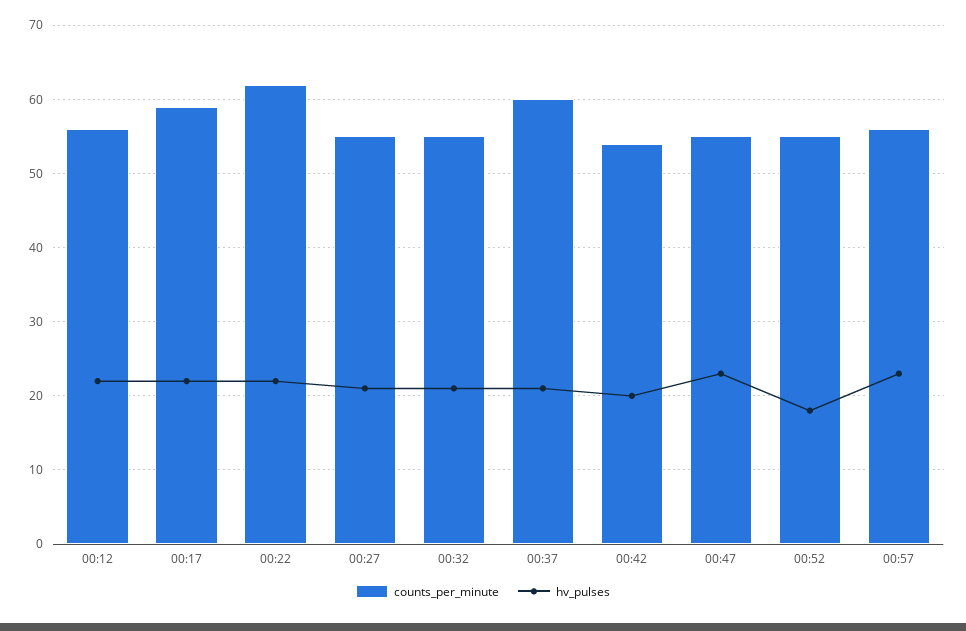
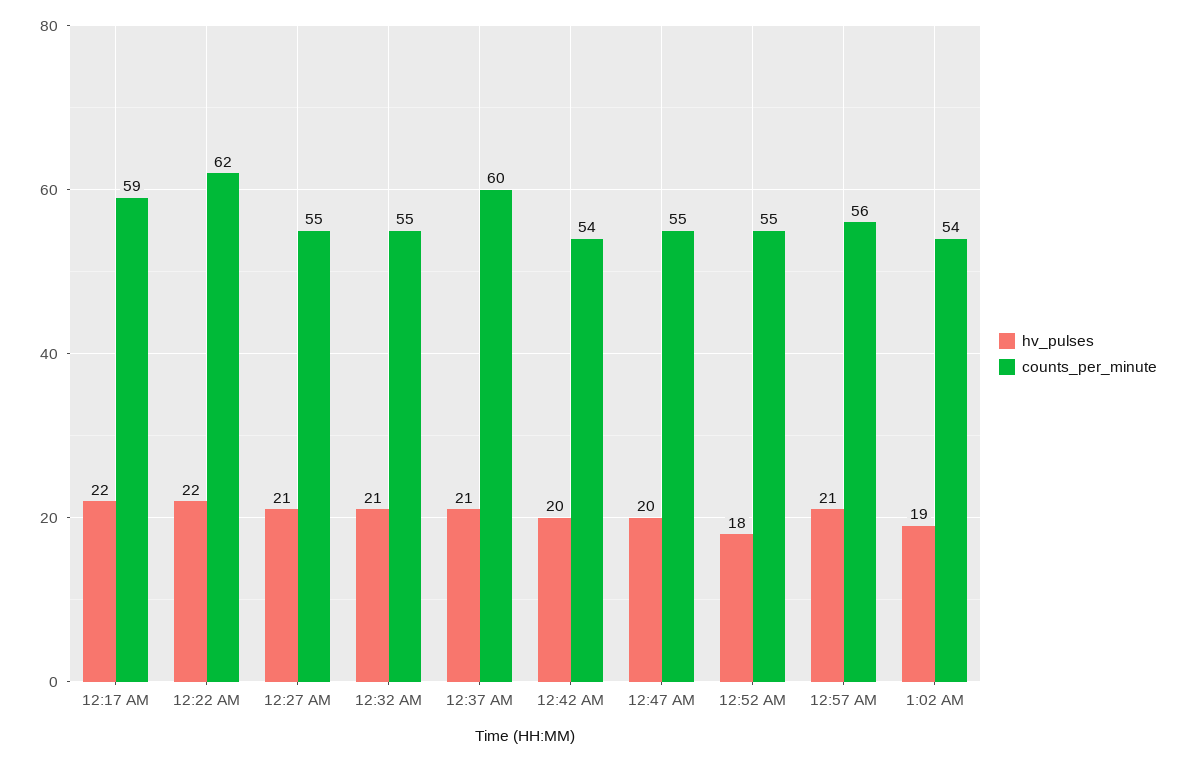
counts_per_minute, 00:12: 56 -> none
hv_pulses, 00:12: 22 -> none
hv_pulses, 00:47: 23 -> 20
hv_pulses, 00:57: 23 -> 21
hv_pulses, 1:02 AM: none -> 19
counts_per_minute, 1:02 AM: none -> 54

